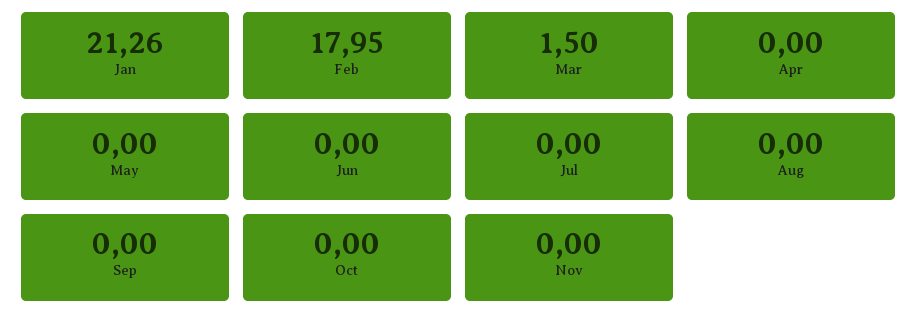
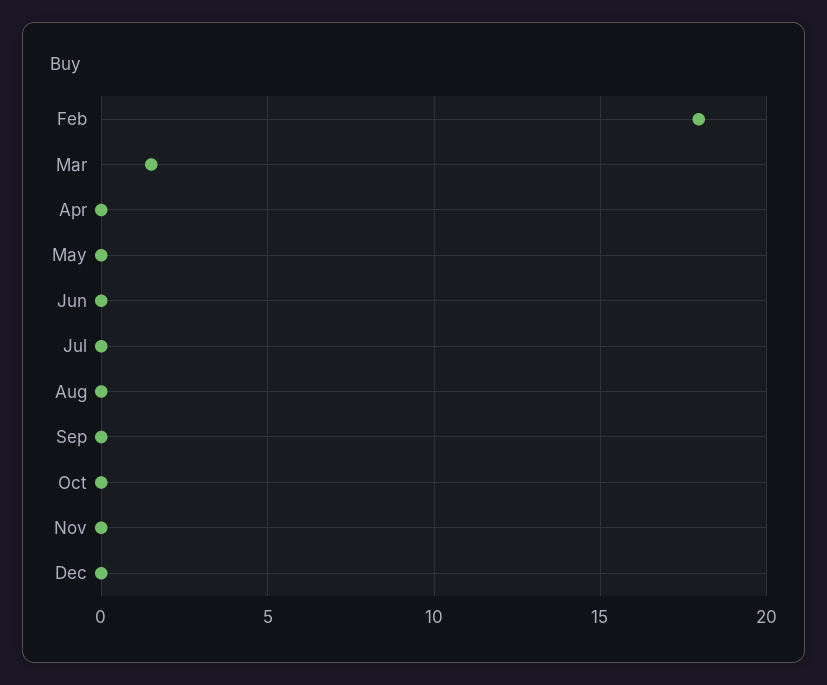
Jan: 21.26 -> none
Dec: none -> 0

